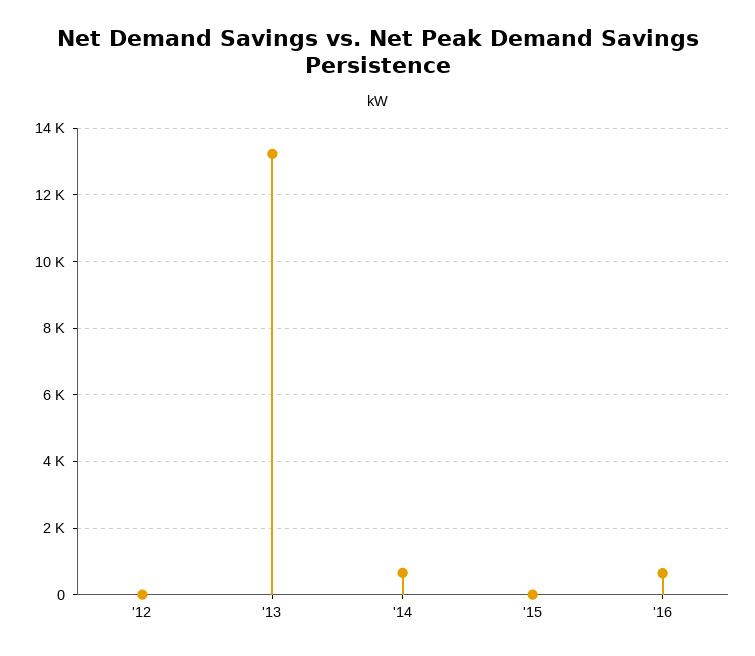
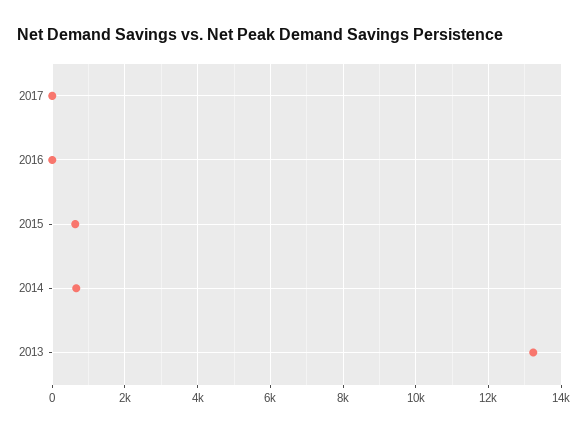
'12: 0 -> none
'15: 0 -> 600
'16: 600 -> 0
2017: none -> 0

